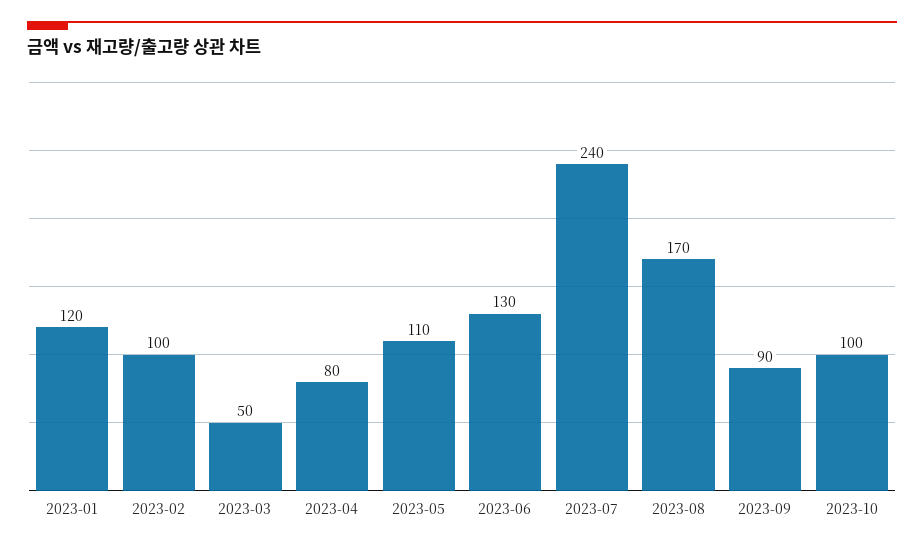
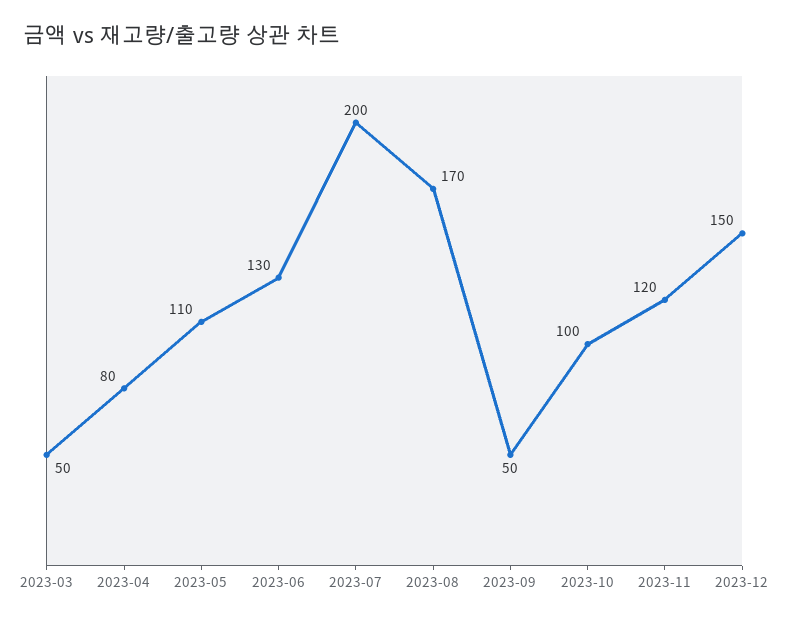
2023-01: 120 -> none
2023-02: 100 -> none
2023-07: 240 -> 200
2023-09: 90 -> 50
2023-11: none -> 120
2023-12: none -> 150

